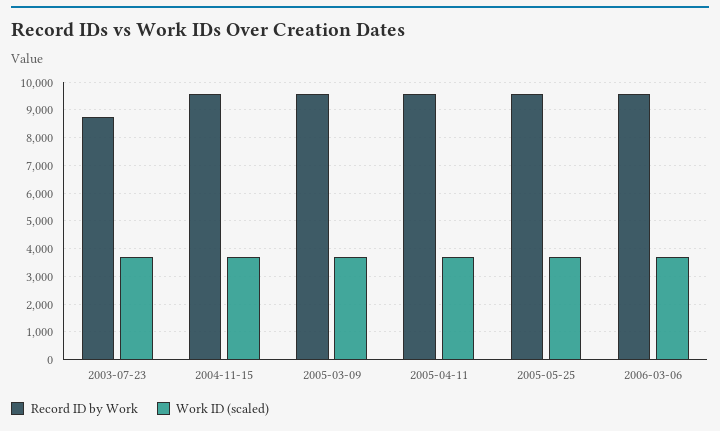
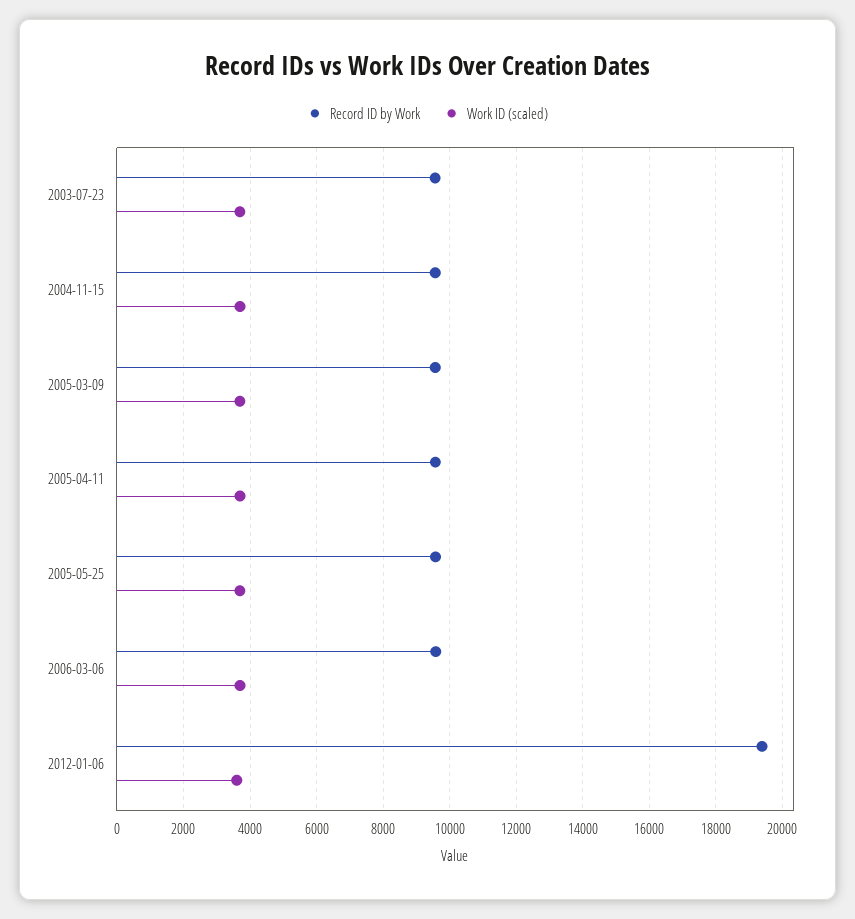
Record ID by Work, 2003-07-23: 8750 -> 9600
Record ID by Work, 2012-01-06: none -> 19400
Work ID (scaled), 2012-01-06: none -> 3600

